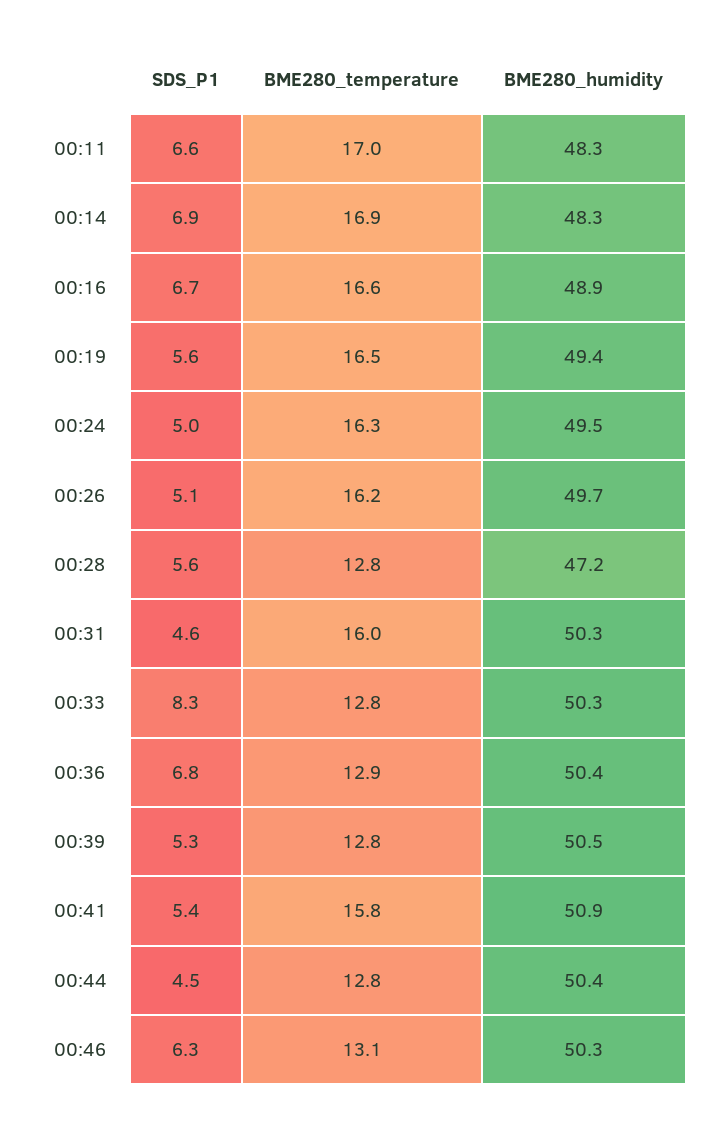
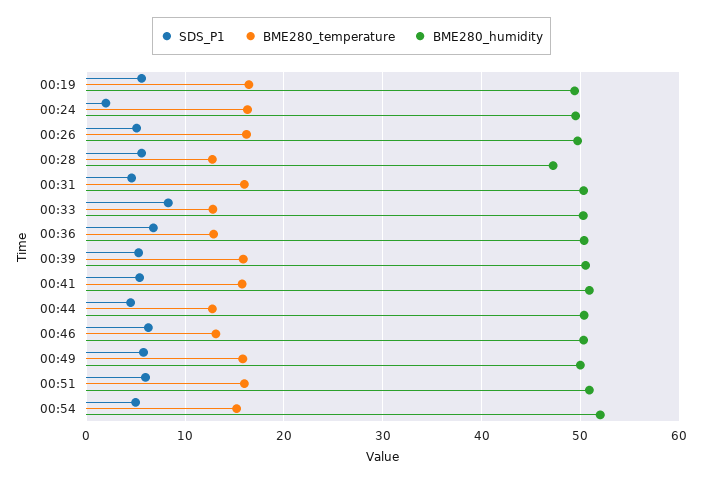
SDS_P1, 00:11: 6.6 -> none
BME280_temperature, 00:11: 17 -> none
BME280_humidity, 00:11: 48.3 -> none
SDS_P1, 00:14: 6.9 -> none
BME280_temperature, 00:14: 16.9 -> none
BME280_humidity, 00:14: 48.3 -> none
SDS_P1, 00:16: 6.7 -> none
BME280_temperature, 00:16: 16.6 -> none
BME280_humidity, 00:16: 48.9 -> none
SDS_P1, 00:24: 5 -> 2
BME280_temperature, 00:39: 12.8 -> 16
SDS_P1, 00:49: none -> 6
BME280_temperature, 00:49: none -> 16
BME280_humidity, 00:49: none -> 50
SDS_P1, 00:51: none -> 6
BME280_temperature, 00:51: none -> 16
BME280_humidity, 00:51: none -> 51
SDS_P1, 00:54: none -> 5
BME280_temperature, 00:54: none -> 15
BME280_humidity, 00:54: none -> 52

